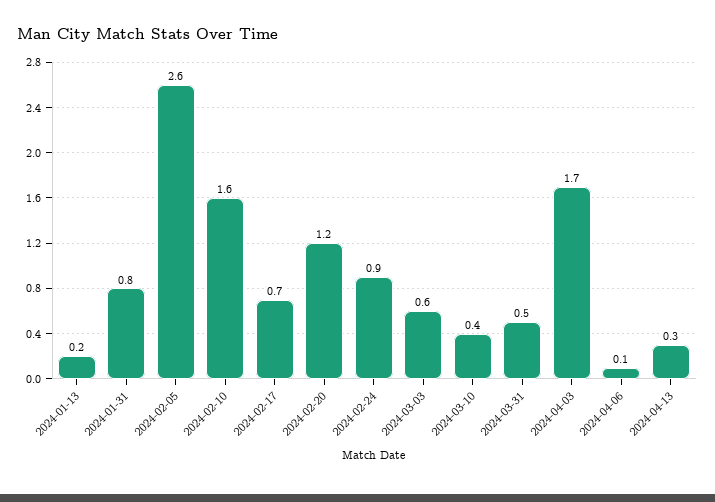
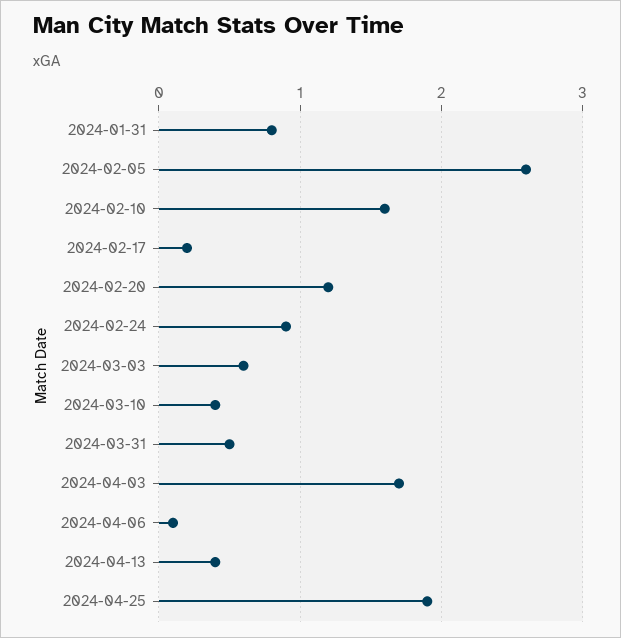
2024-01-13: 0.2 -> none
2024-02-17: 0.7 -> 0.2
2024-04-13: 0.3 -> 0.4
2024-04-25: none -> 1.9

